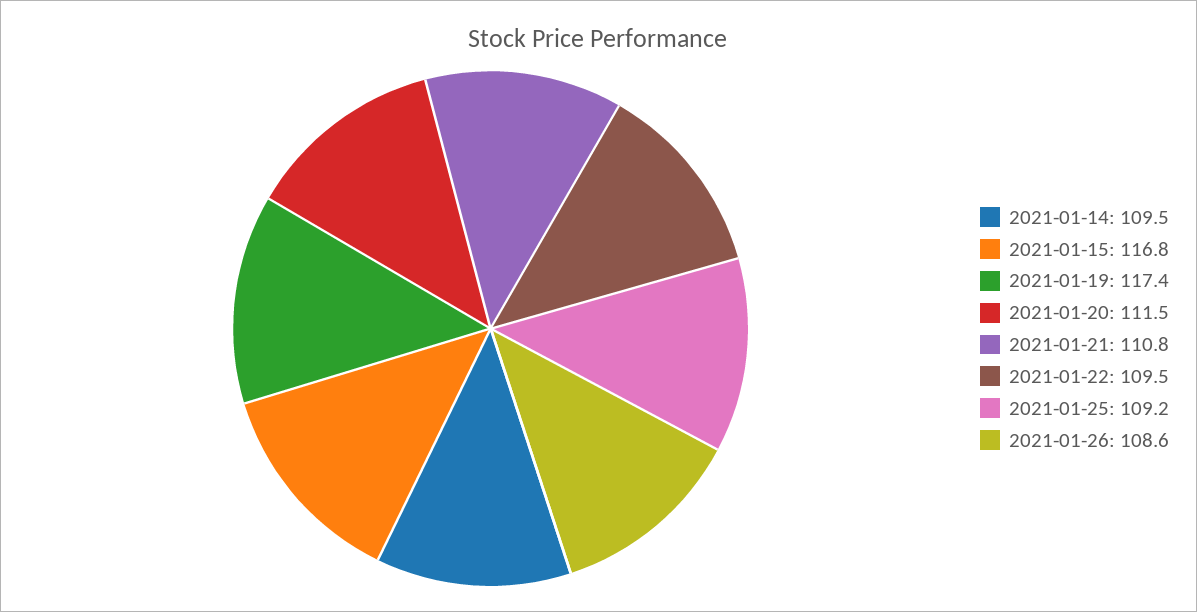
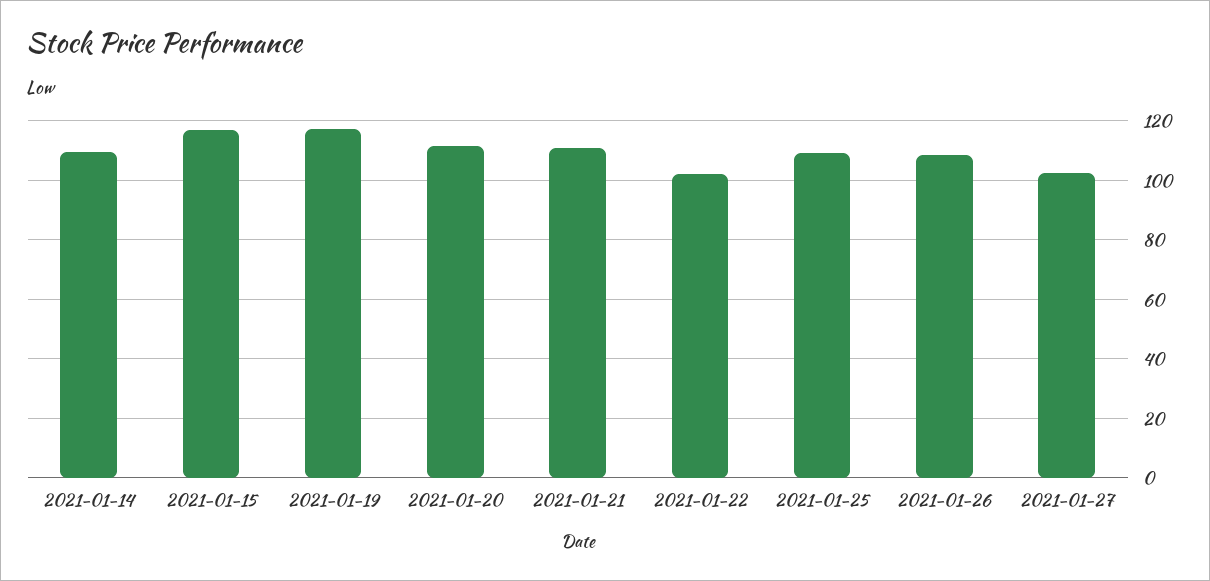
2021-01-22: 109.5 -> 102.5
2021-01-27: none -> 102.5

